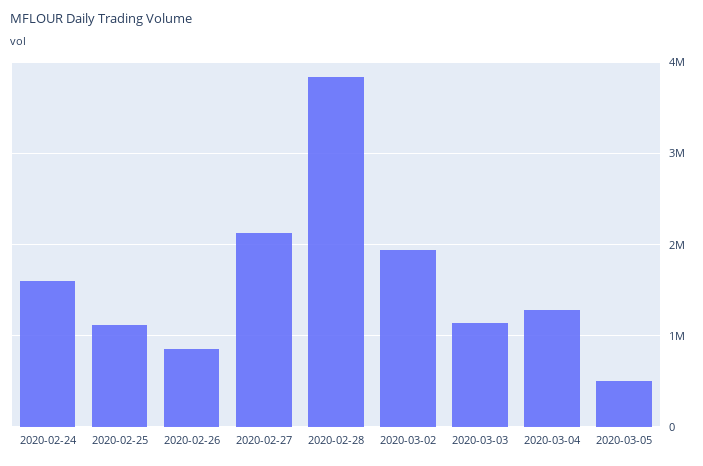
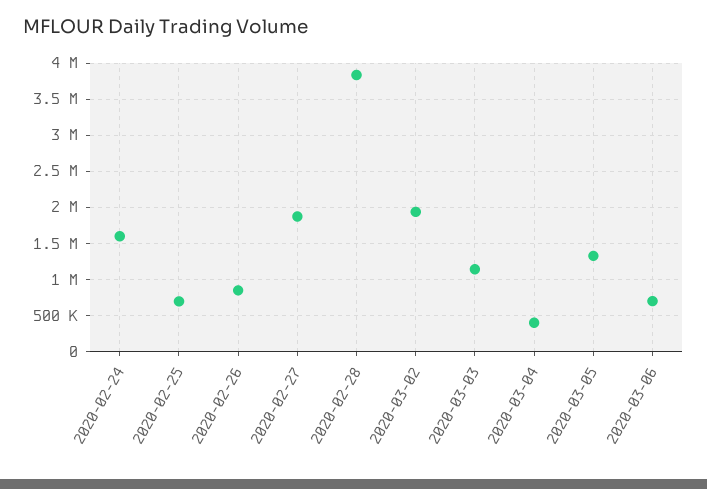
2020-02-25: 1100000 -> 700000
2020-02-27: 2100000 -> 1900000
2020-03-04: 1300000 -> 400000
2020-03-05: 500000 -> 1300000
2020-03-06: none -> 700000

